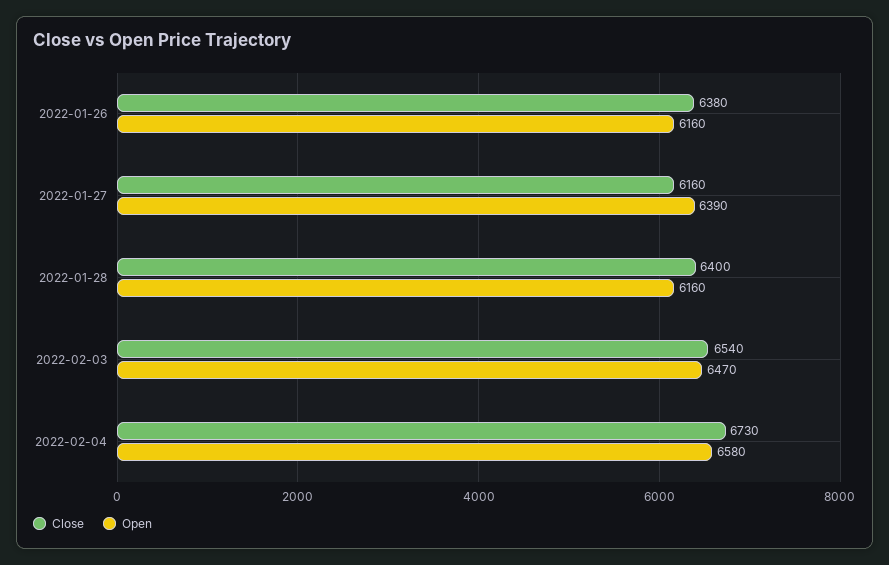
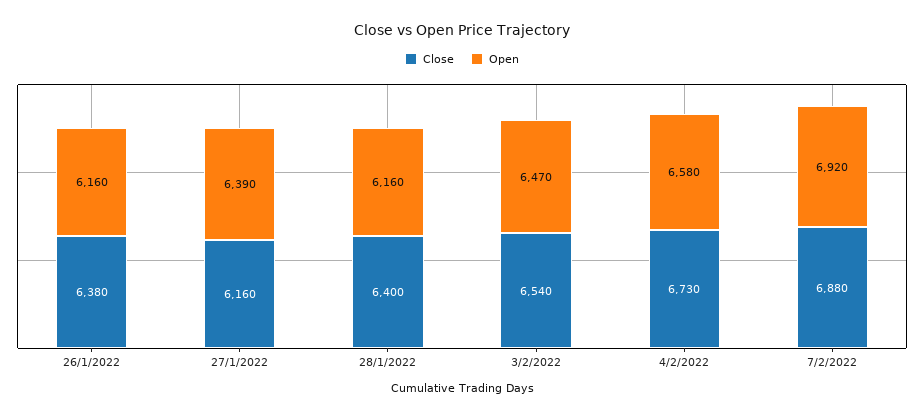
Close, 7/2/2022: none -> 6880
Open, 7/2/2022: none -> 6920

